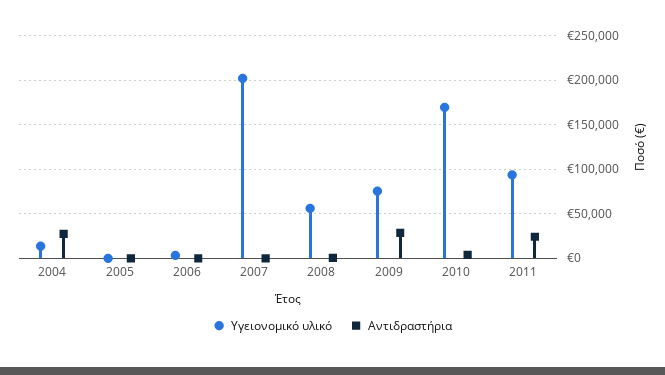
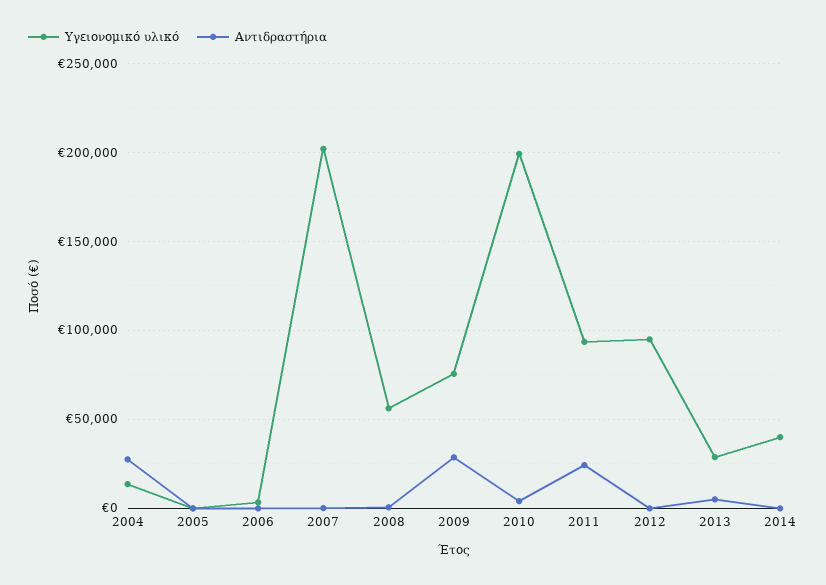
Υγειονομικό υλικό, 2010: 170000 -> 200000
Υγειονομικό υλικό, 2012: none -> 95000
Αντιδραστήρια, 2012: none -> 0
Υγειονομικό υλικό, 2013: none -> 30000
Αντιδραστήρια, 2013: none -> 5000
Υγειονομικό υλικό, 2014: none -> 40000
Αντιδραστήρια, 2014: none -> 0

